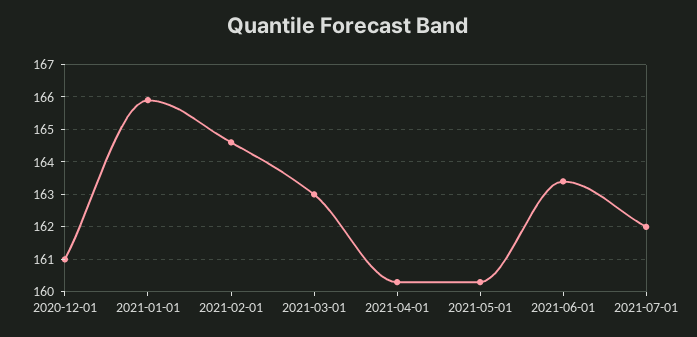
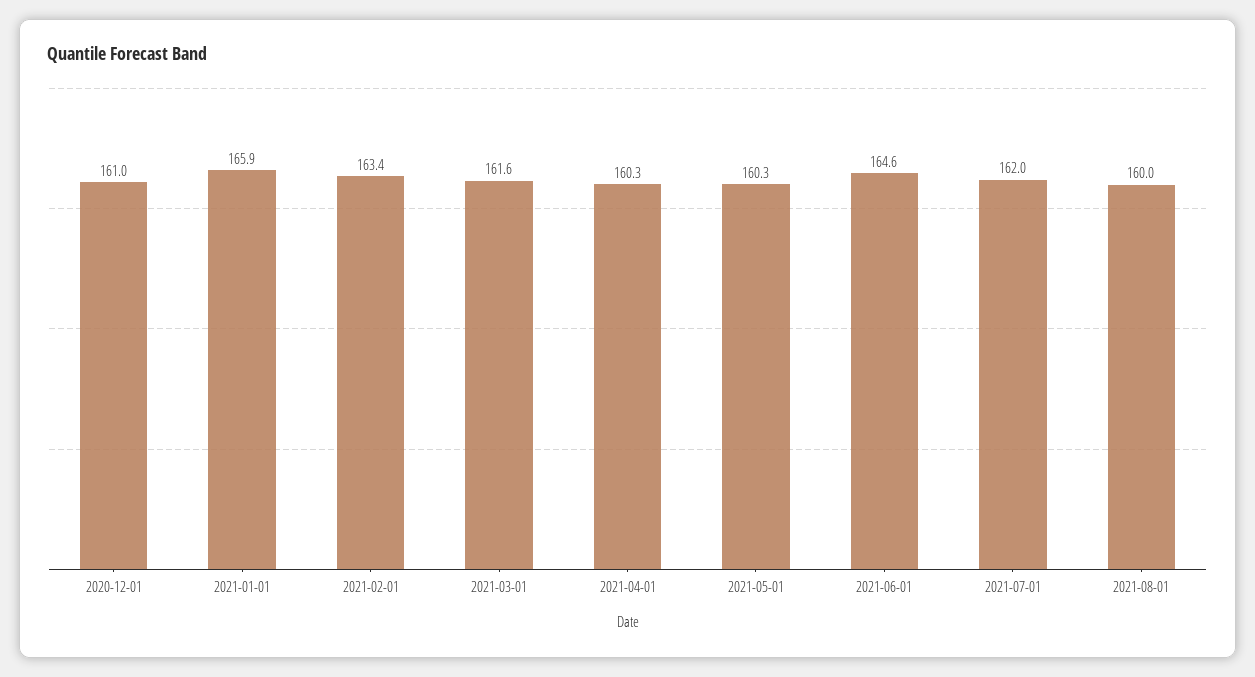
2021-02-01: 164.5 -> 163.4
2021-03-01: 163 -> 161.6
2021-06-01: 163.5 -> 164.6
2021-08-01: none -> 160

